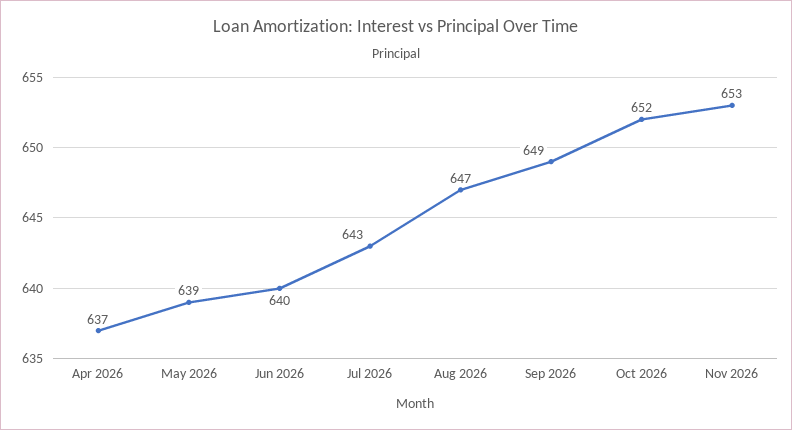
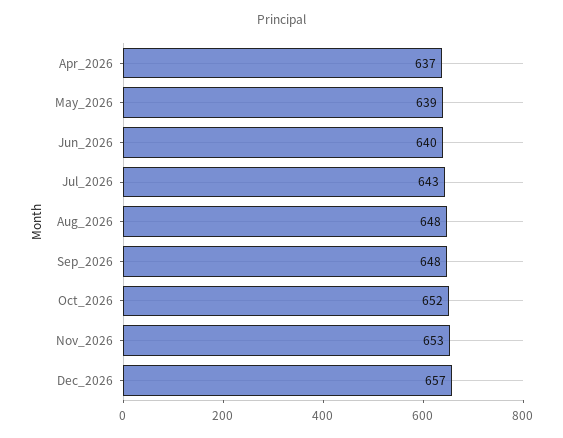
Aug 2026: 647 -> 648
Sep 2026: 649 -> 648
Dec_2026: none -> 657

